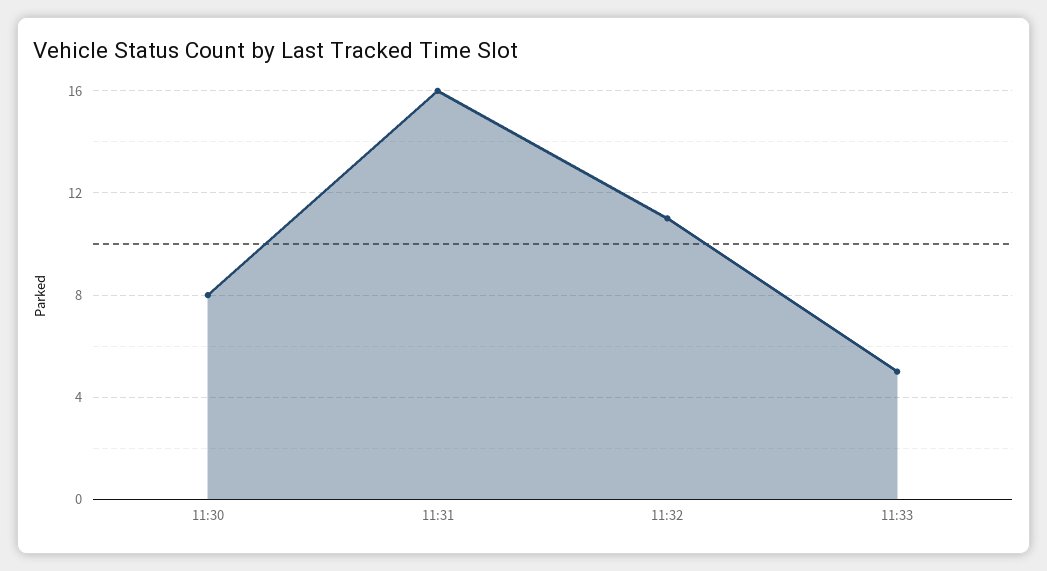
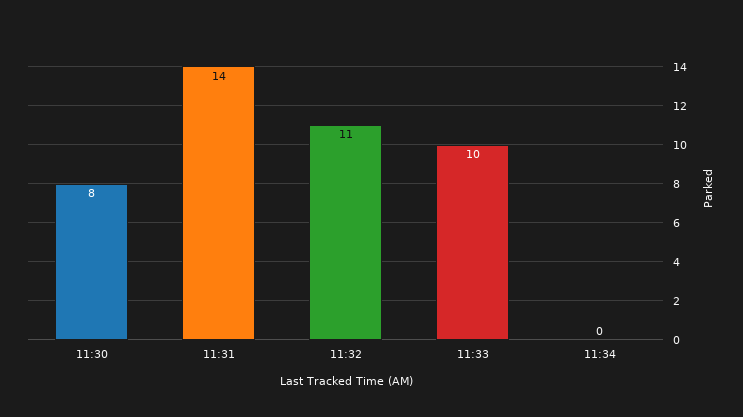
11:31: 16 -> 14
11:33: 5 -> 10
11:34: none -> 0

